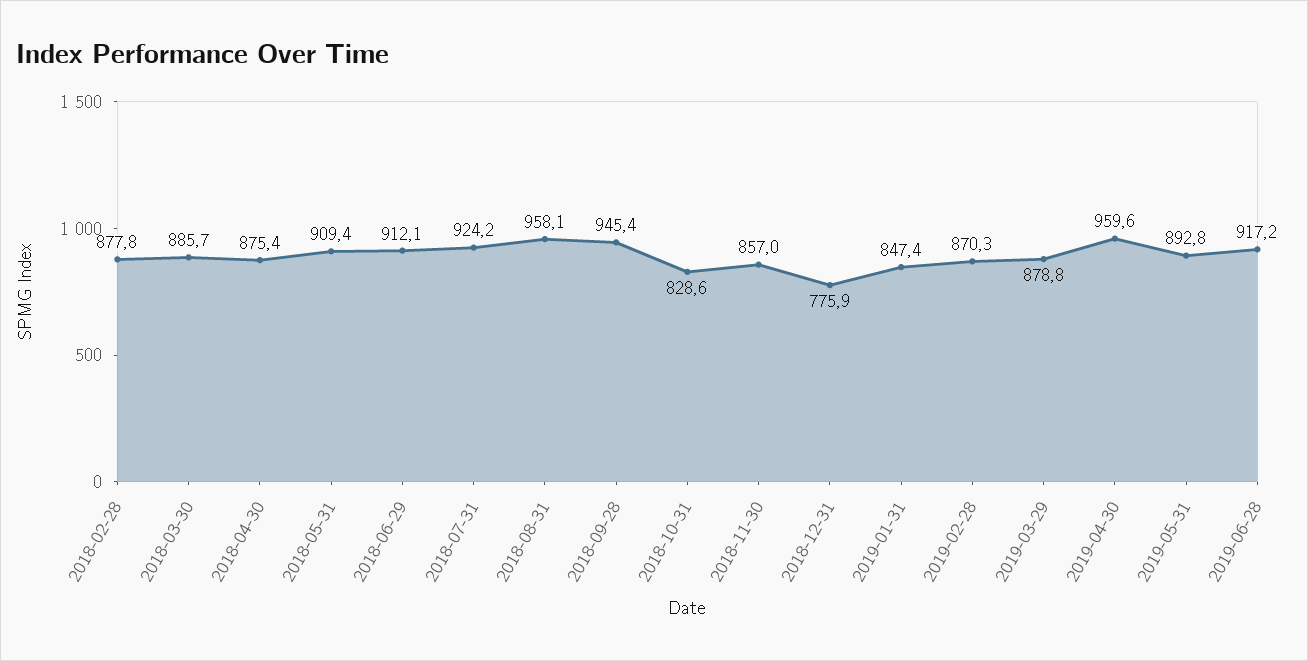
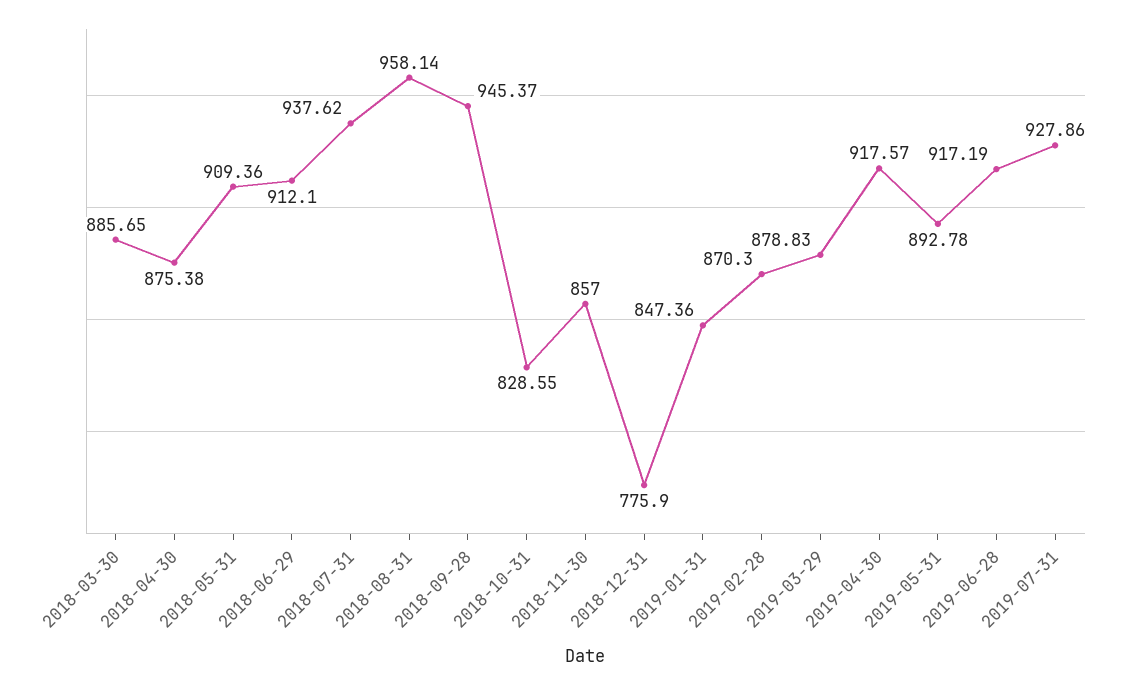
2018-02-28: 877.8 -> none
2018-07-31: 924.2 -> 937.62
2019-04-30: 959.6 -> 917.57
2019-07-31: none -> 927.86

